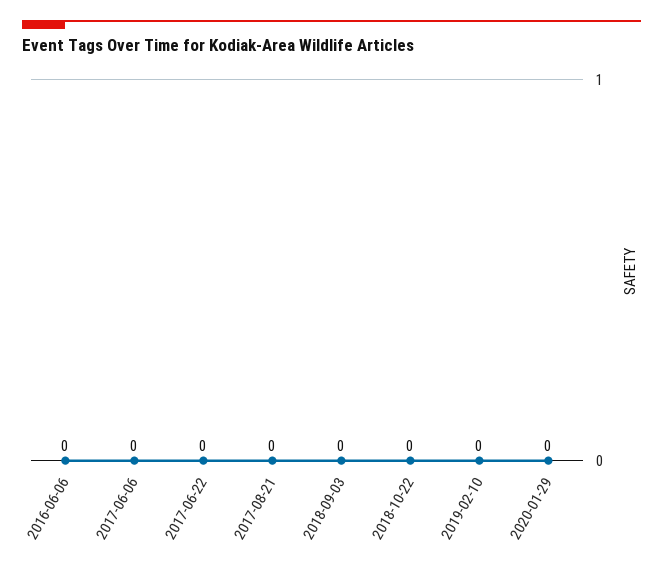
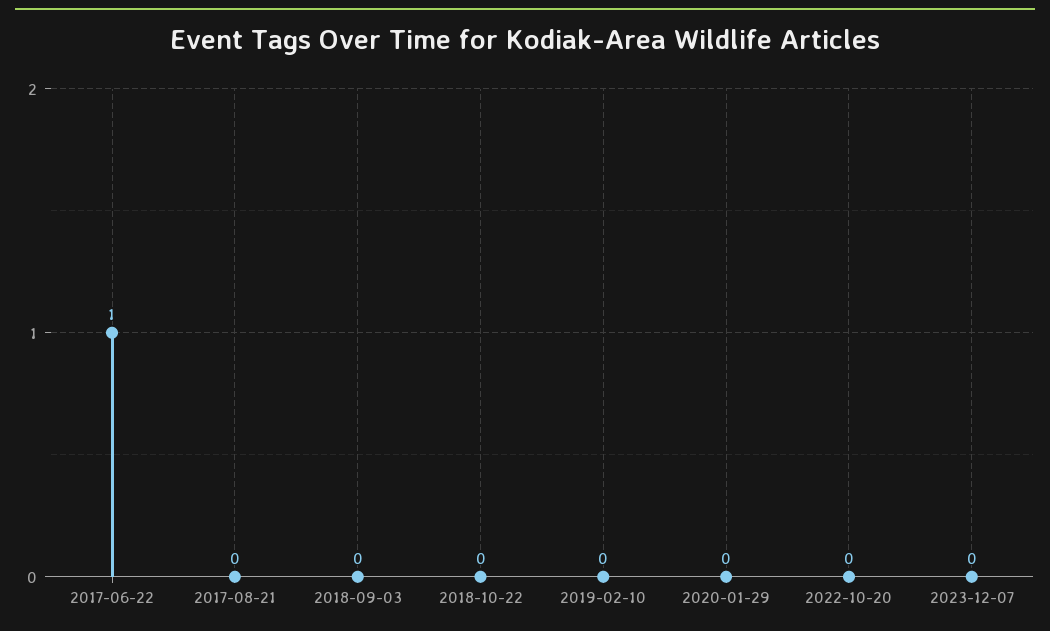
2016-06-06: 0 -> none
2017-06-06: 0 -> none
2017-06-22: 0 -> 1
2022-10-20: none -> 0
2023-12-07: none -> 0

